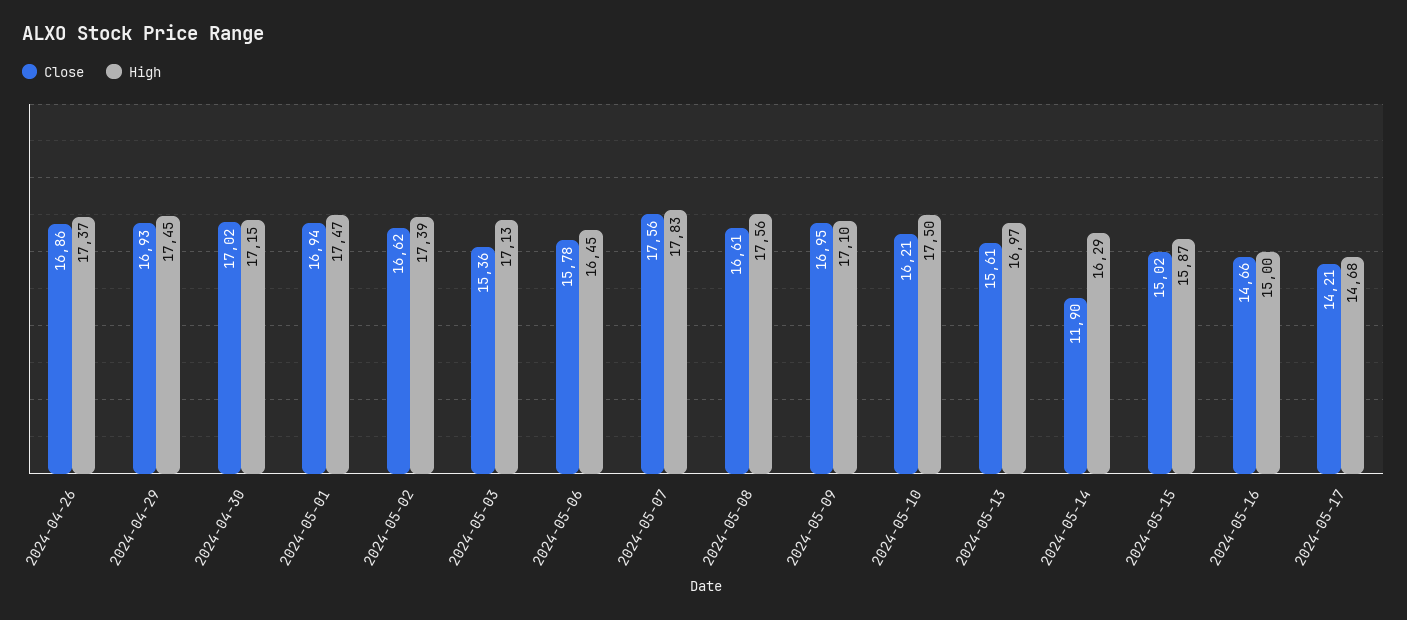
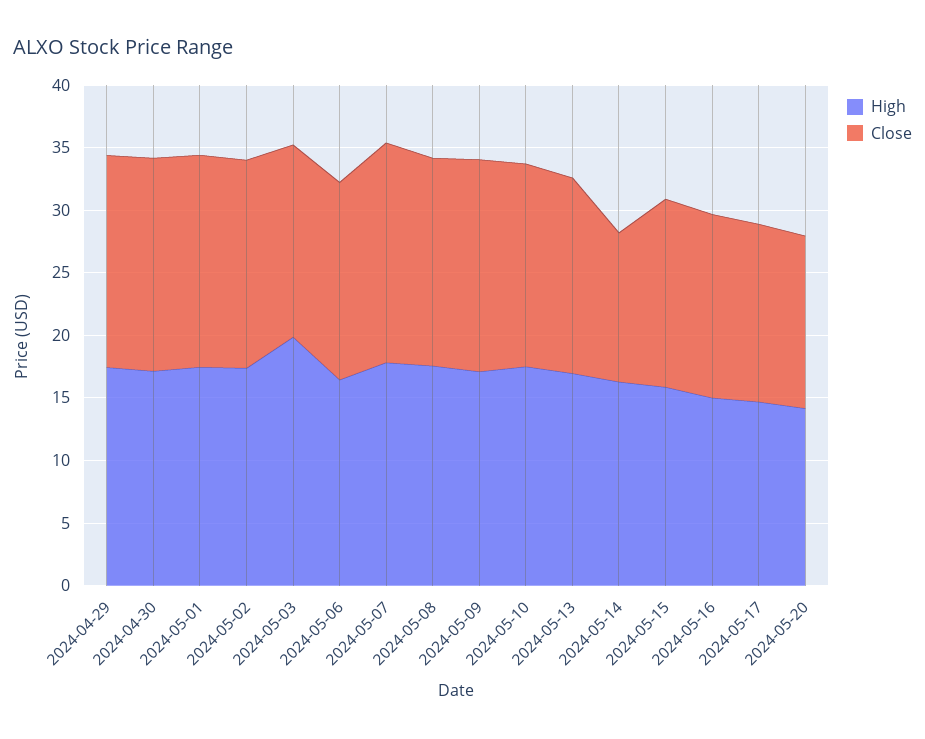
Close, 2024-04-26: 16.86 -> none
High, 2024-04-26: 17.37 -> none
High, 2024-05-03: 17.13 -> 20
High, 2024-05-20: none -> 14
Close, 2024-05-20: none -> 14

